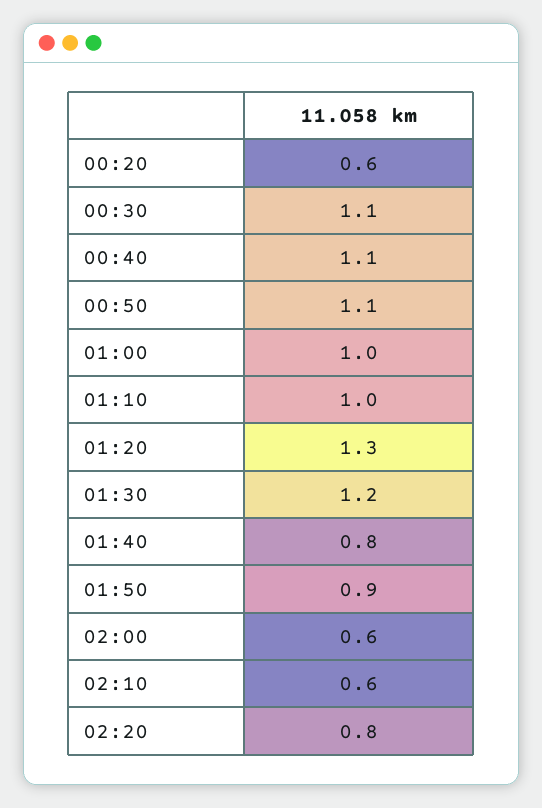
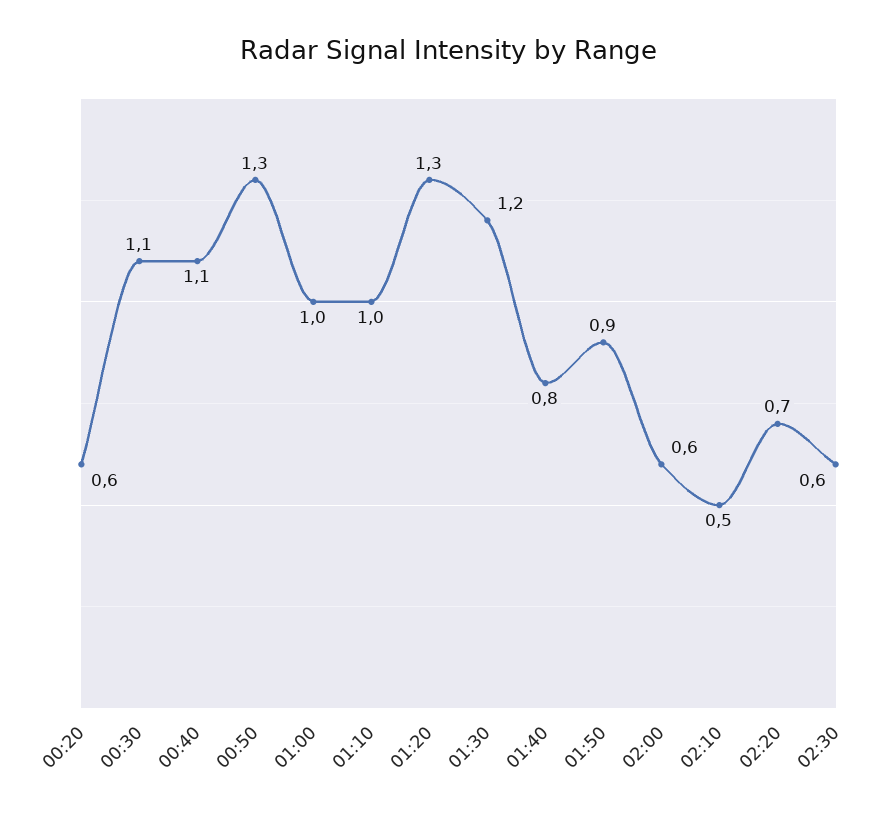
00:50: 1.1 -> 1.3
02:10: 0.6 -> 0.5
02:20: 0.8 -> 0.7
02:30: none -> 0.6

